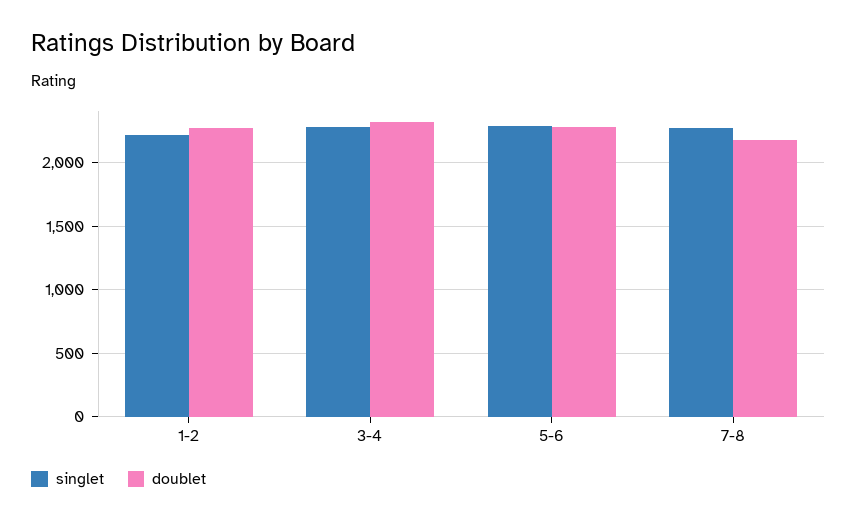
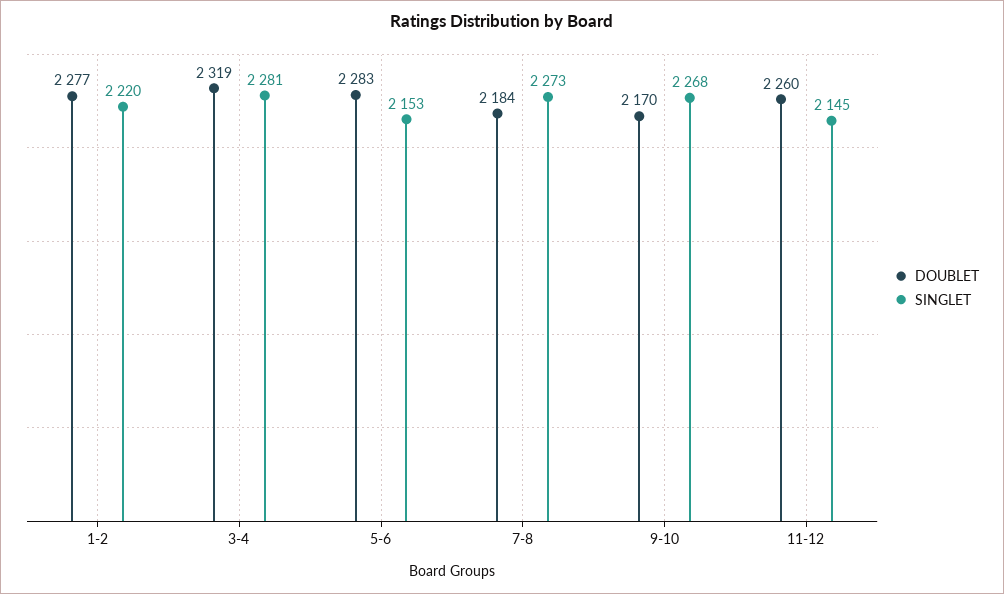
singlet, 5-6: 2300 -> 2153
doublet, 9-10: none -> 2170
singlet, 9-10: none -> 2268
doublet, 11-12: none -> 2260
singlet, 11-12: none -> 2145

